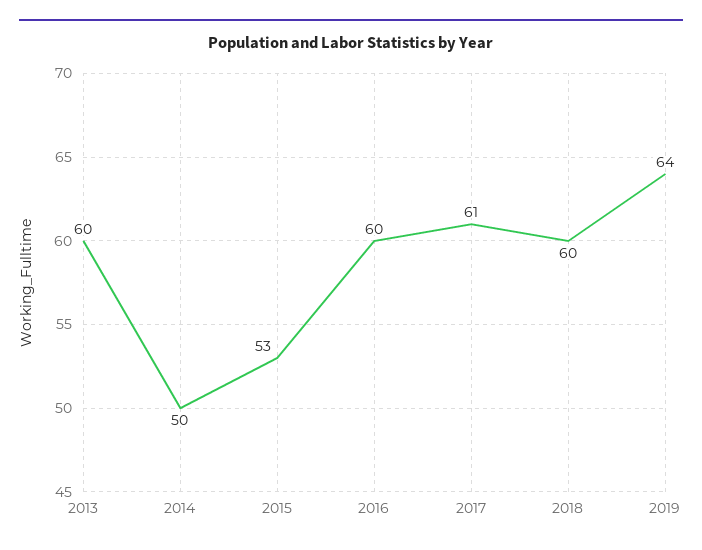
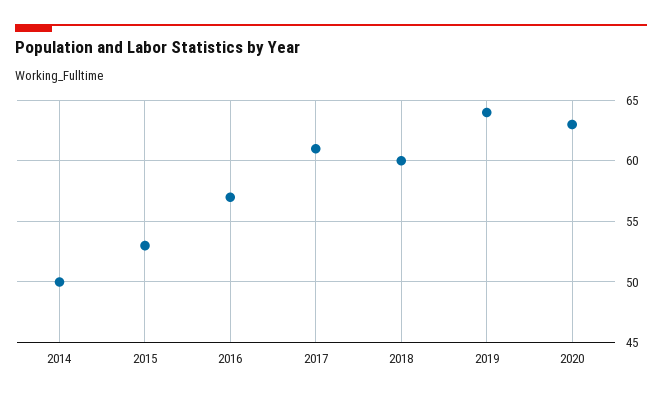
2013: 60 -> none
2016: 60 -> 57
2020: none -> 63

